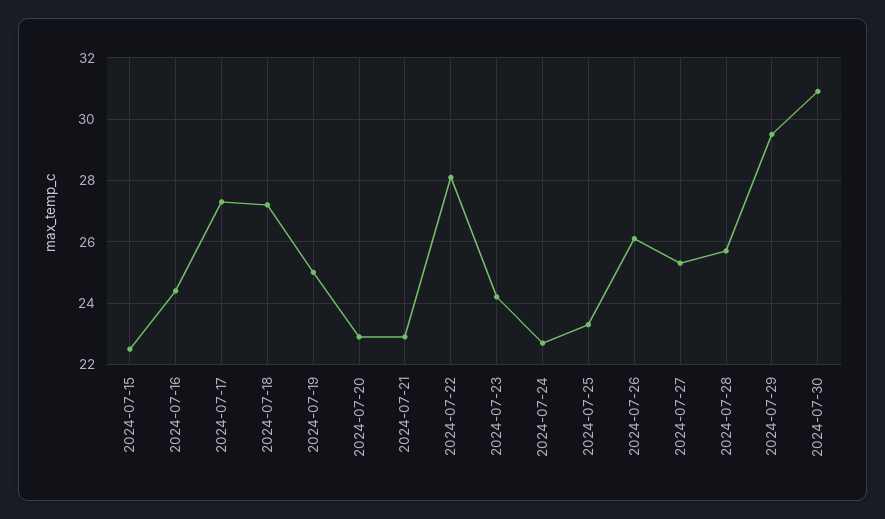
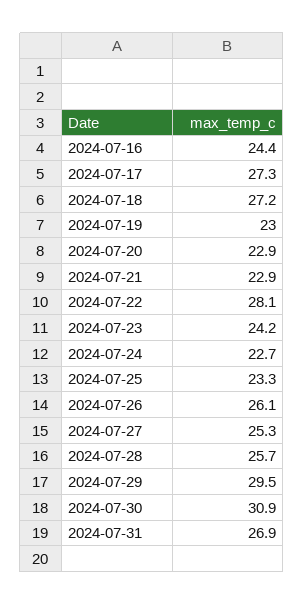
2024-07-15: 22.5 -> none
2024-07-19: 25 -> 23
2024-07-31: none -> 26.9

